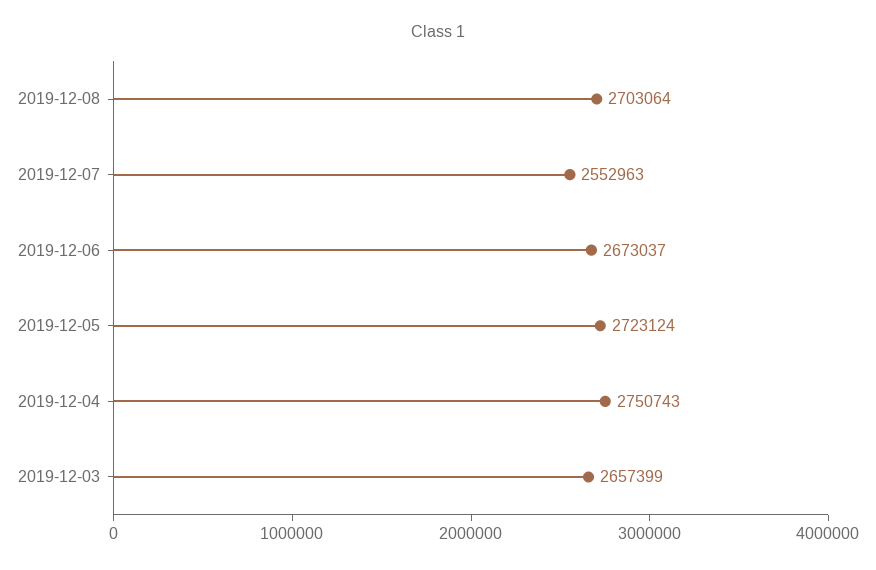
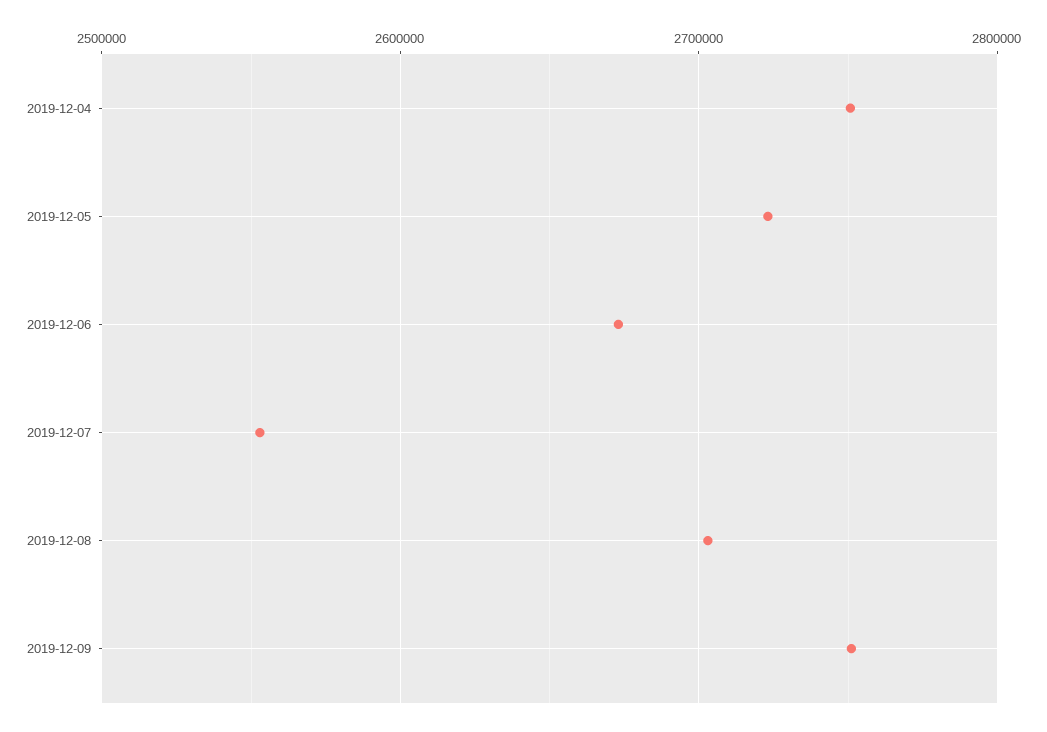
2019-12-03: 2657399 -> none
2019-12-09: none -> 2750000

